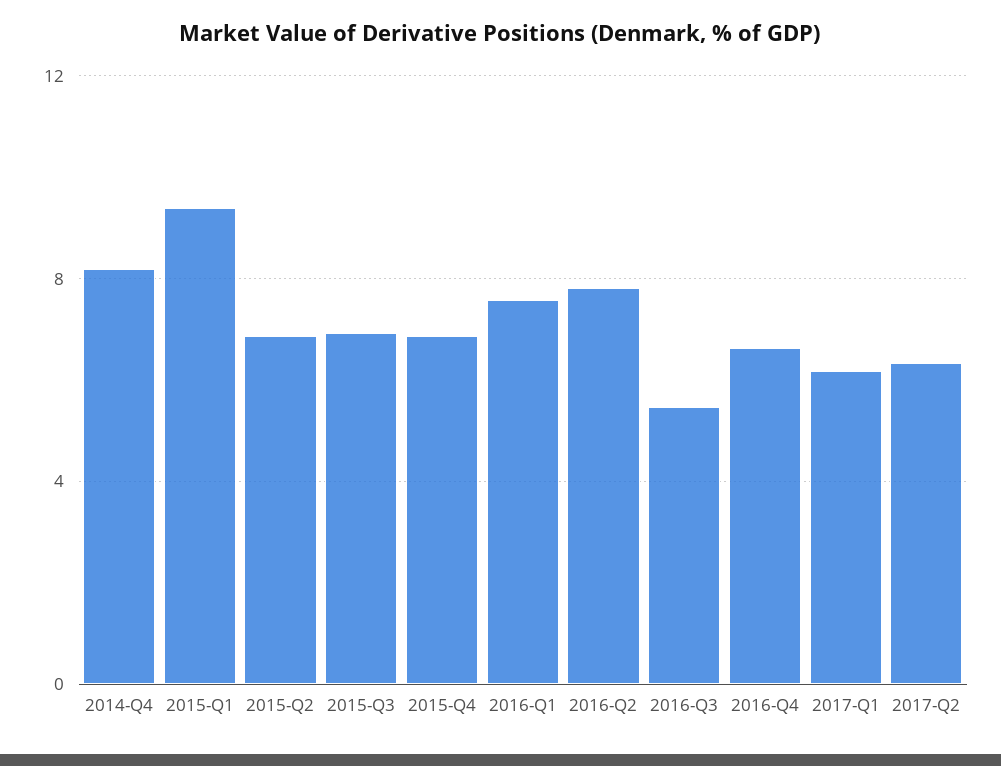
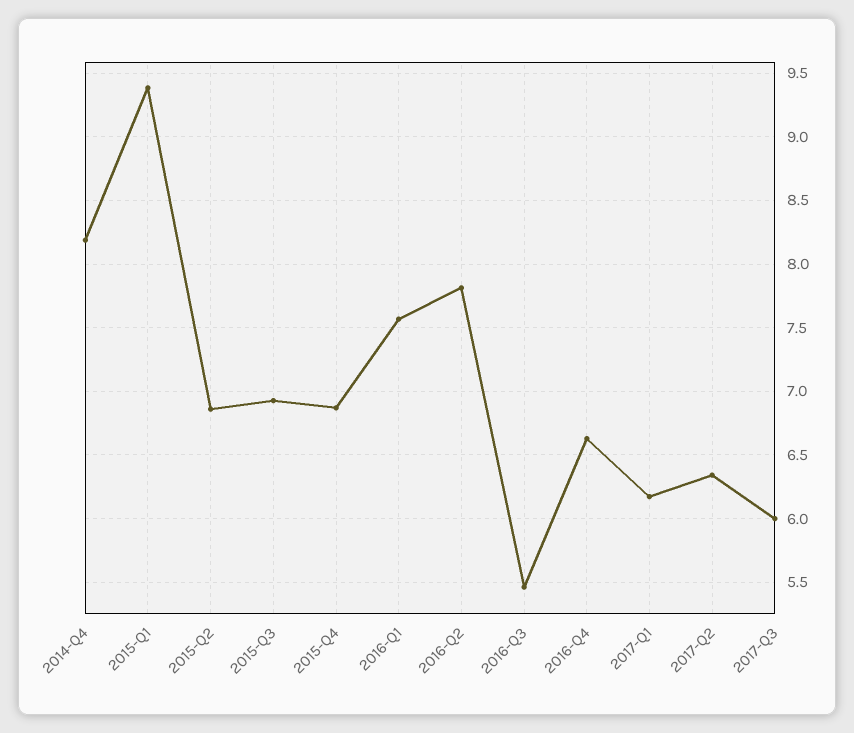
2017-Q3: none -> 6

